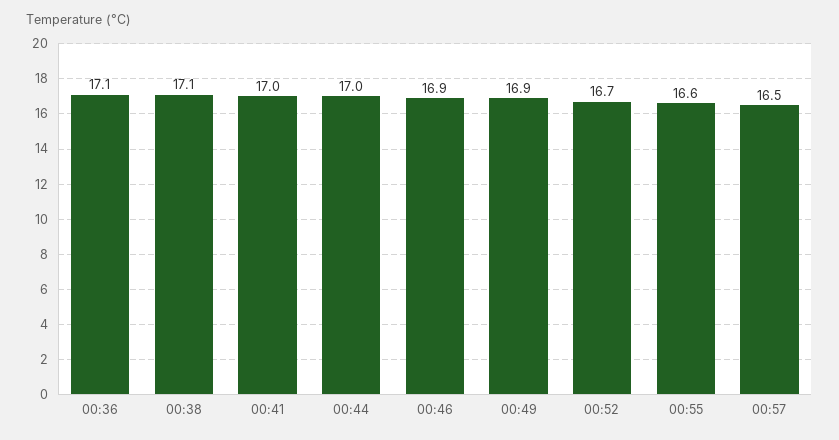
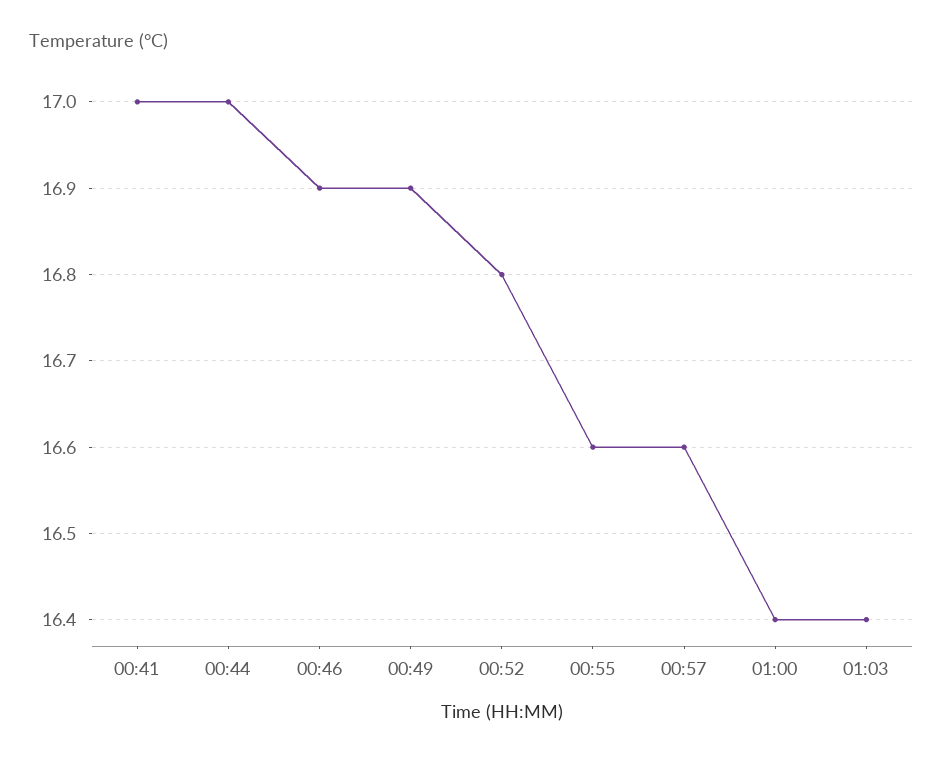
00:36: 17.1 -> none
00:38: 17.1 -> none
00:52: 16.7 -> 16.8
00:57: 16.5 -> 16.6
01:00: none -> 16.4
01:03: none -> 16.4

